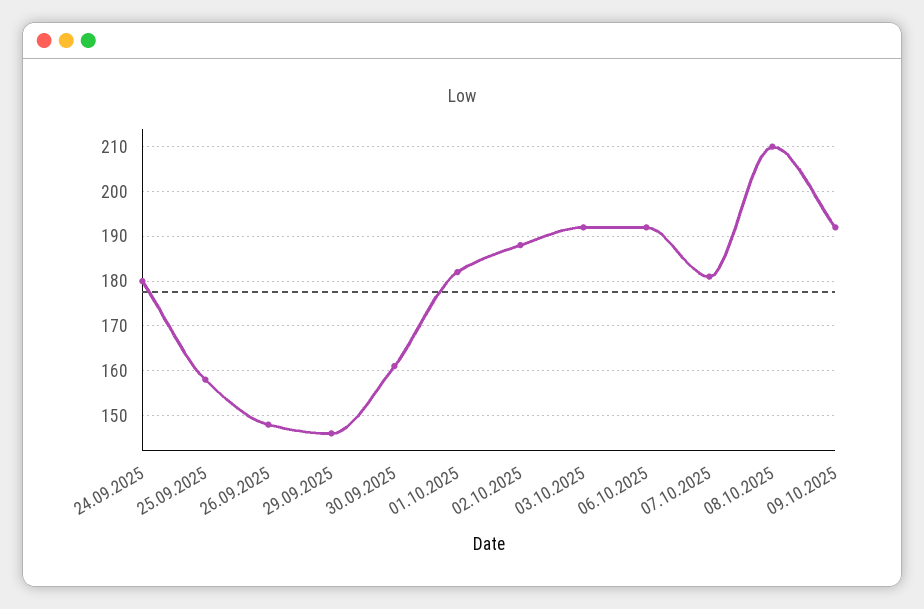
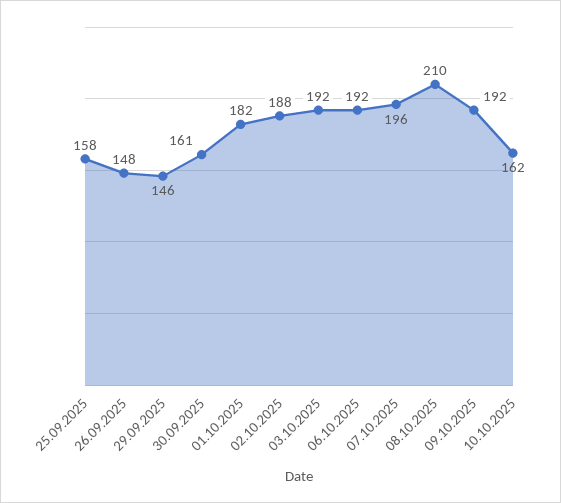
24.09.2025: 180 -> none
07.10.2025: 180 -> 196
10.10.2025: none -> 162

